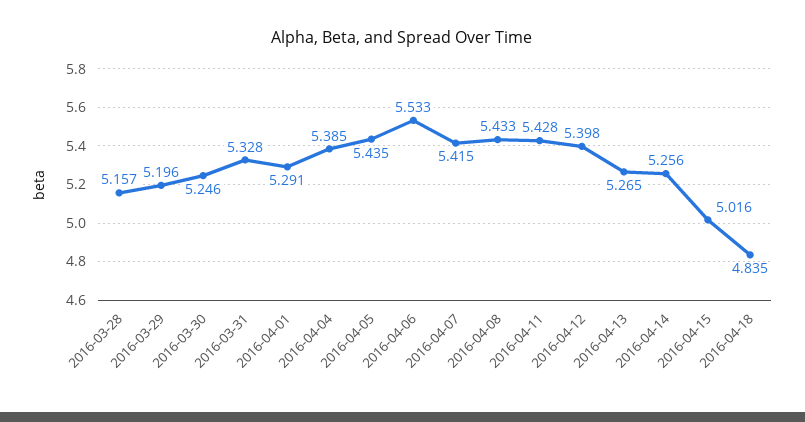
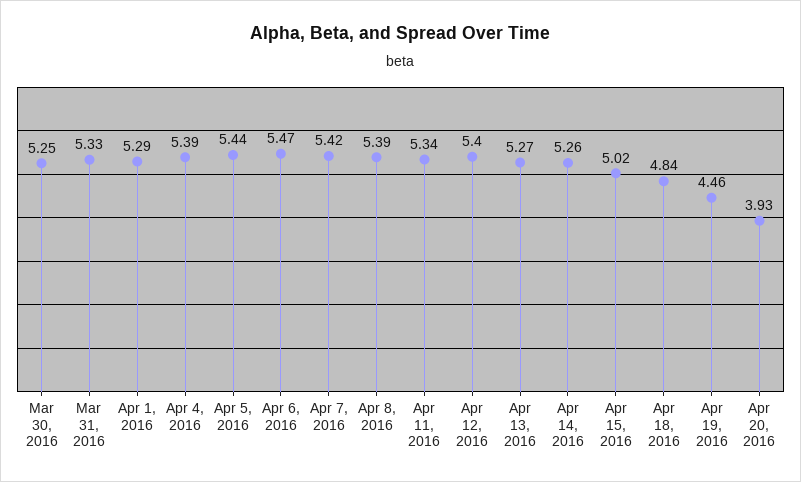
2016-03-28: 5.157 -> none
2016-03-29: 5.196 -> none
2016-04-06: 5.533 -> 5.47
2016-04-08: 5.433 -> 5.39
2016-04-11: 5.428 -> 5.34
Apr 19, 2016: none -> 4.46
Apr 20, 2016: none -> 3.93

